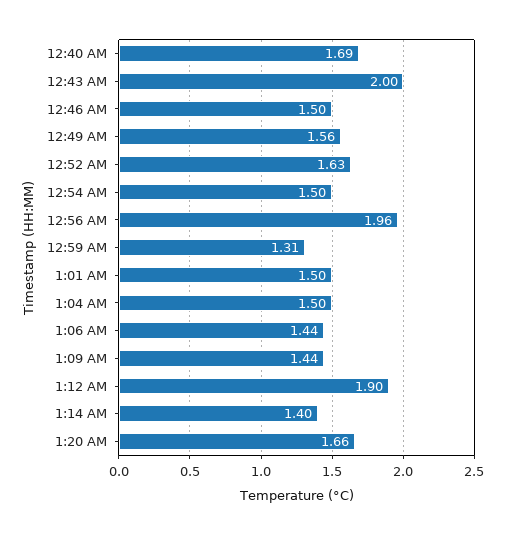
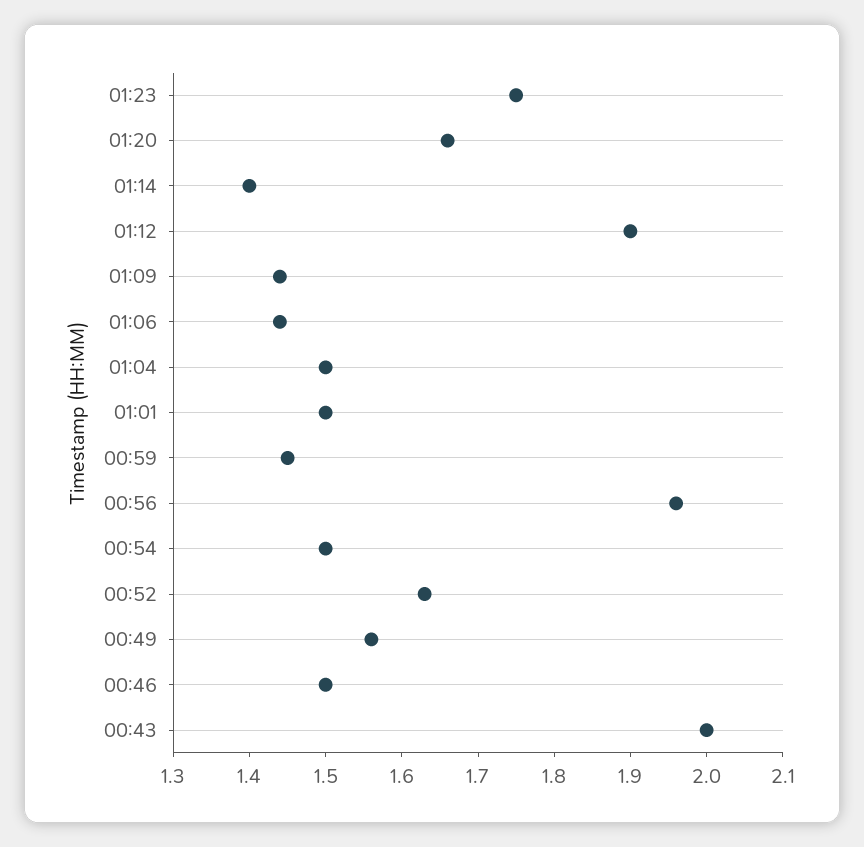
12:40 AM: 1.69 -> none
12:59 AM: 1.31 -> 1.45
01:23: none -> 1.75

